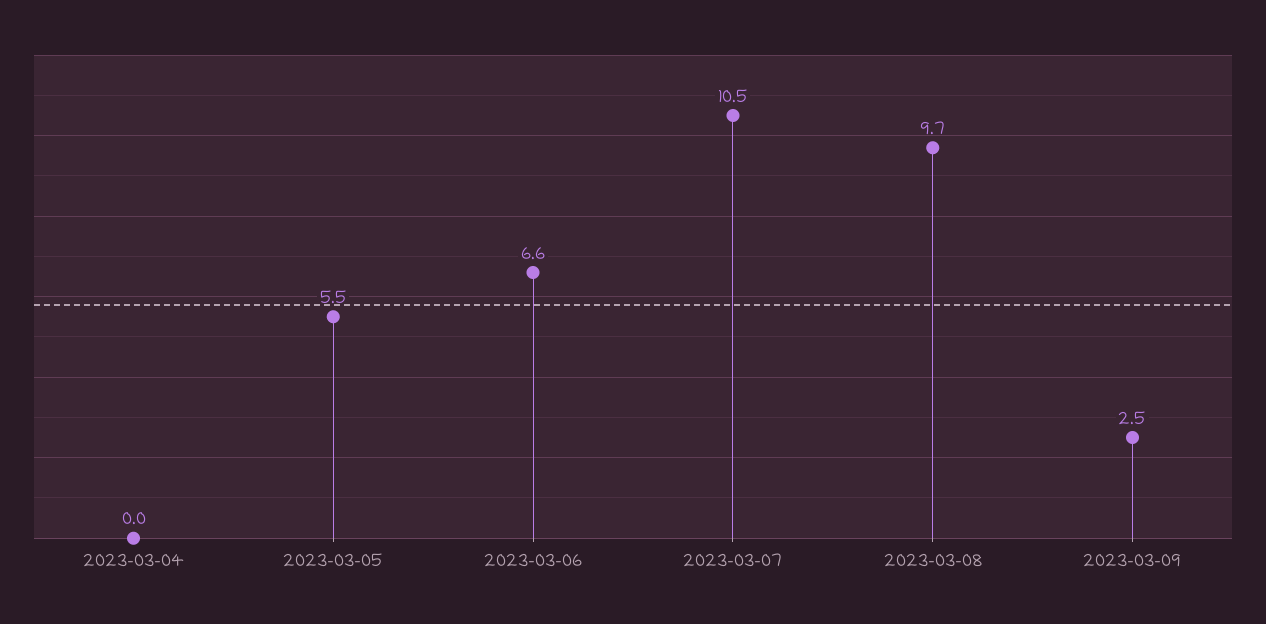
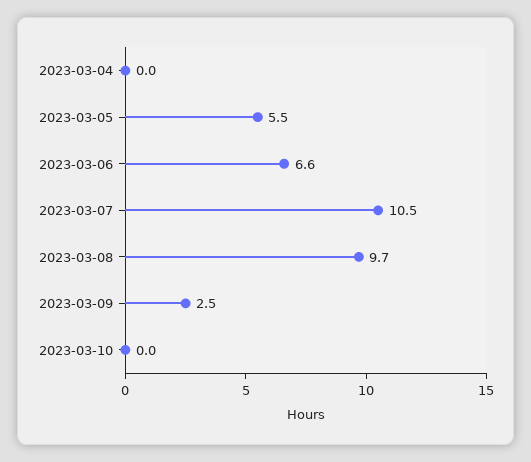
2023-03-10: none -> 0

